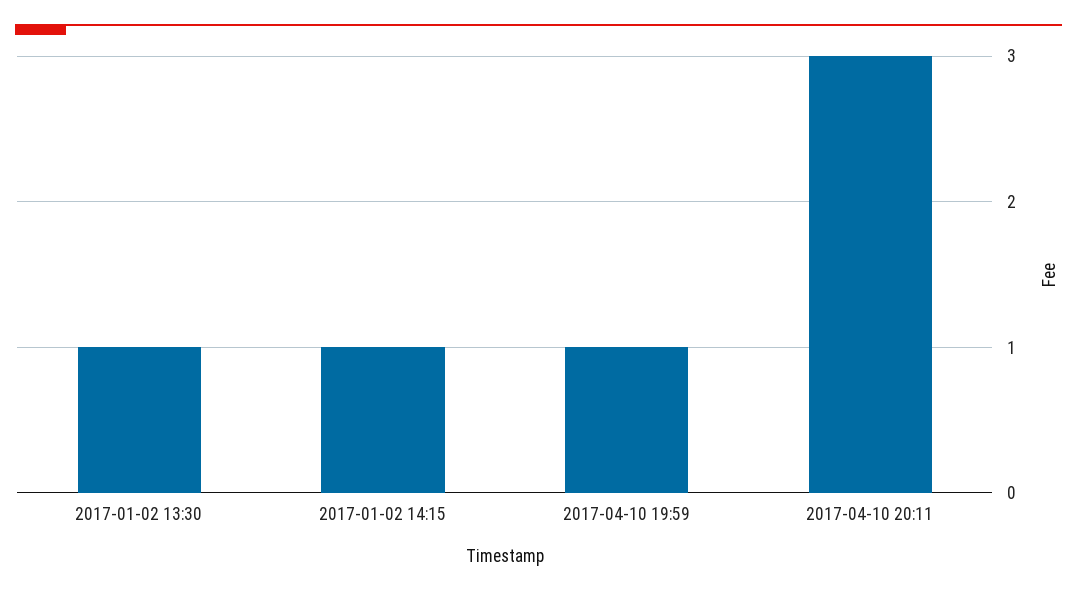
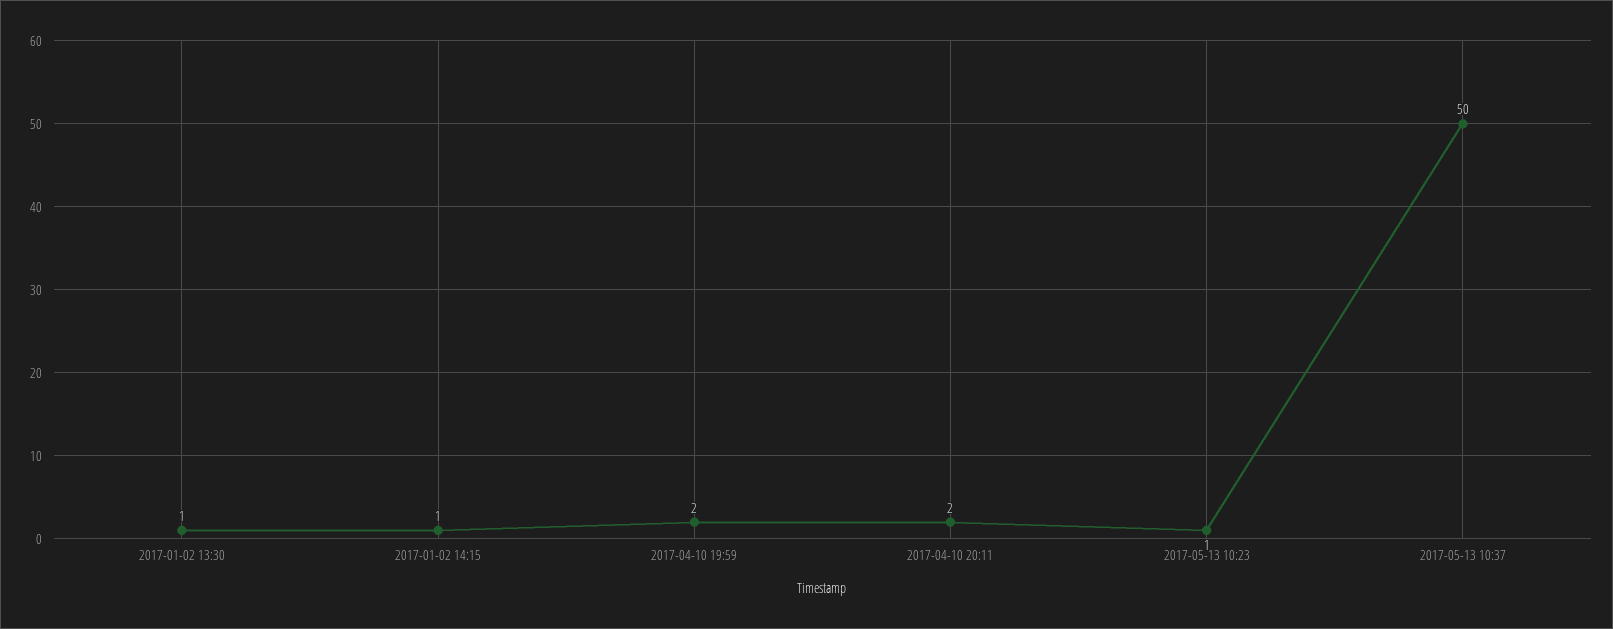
2017-04-10 19:59: 1 -> 2
2017-04-10 20:11: 3 -> 2
2017-05-13 10:23: none -> 1
2017-05-13 10:37: none -> 50

